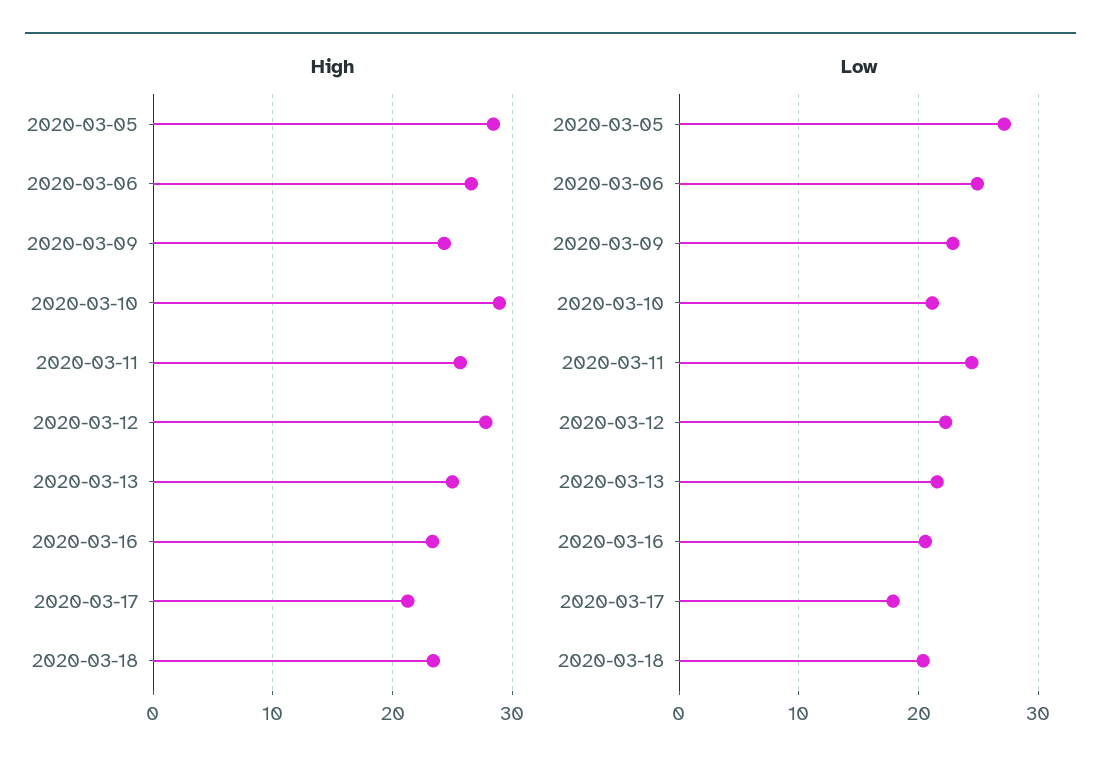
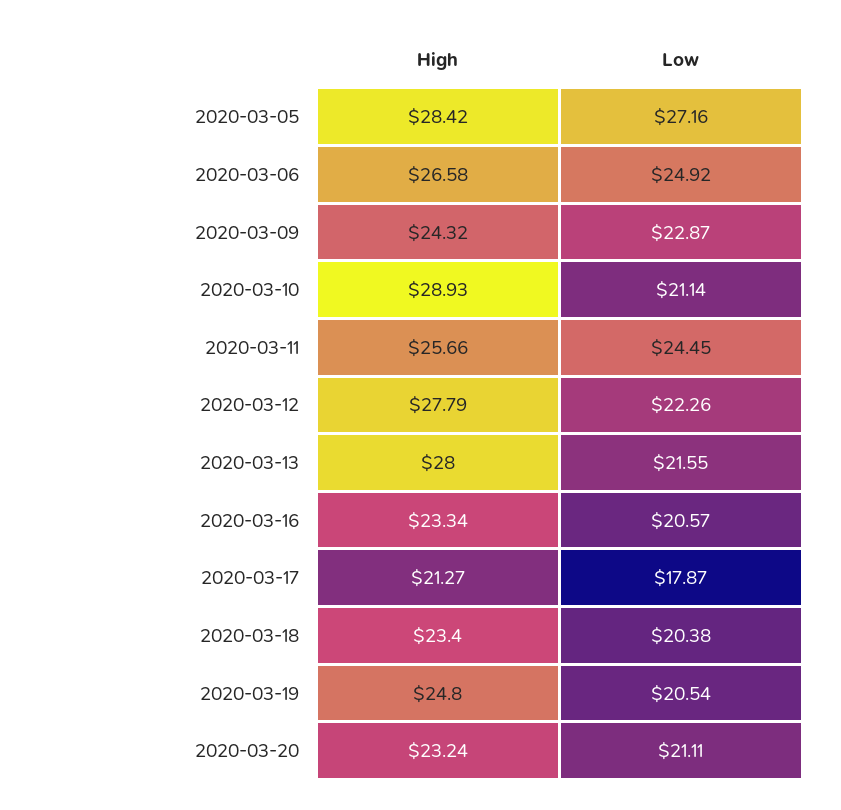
High, 2020-03-13: 25 -> 28
High, 2020-03-19: none -> 24.8
Low, 2020-03-19: none -> 20.54
High, 2020-03-20: none -> 23.24
Low, 2020-03-20: none -> 21.11

